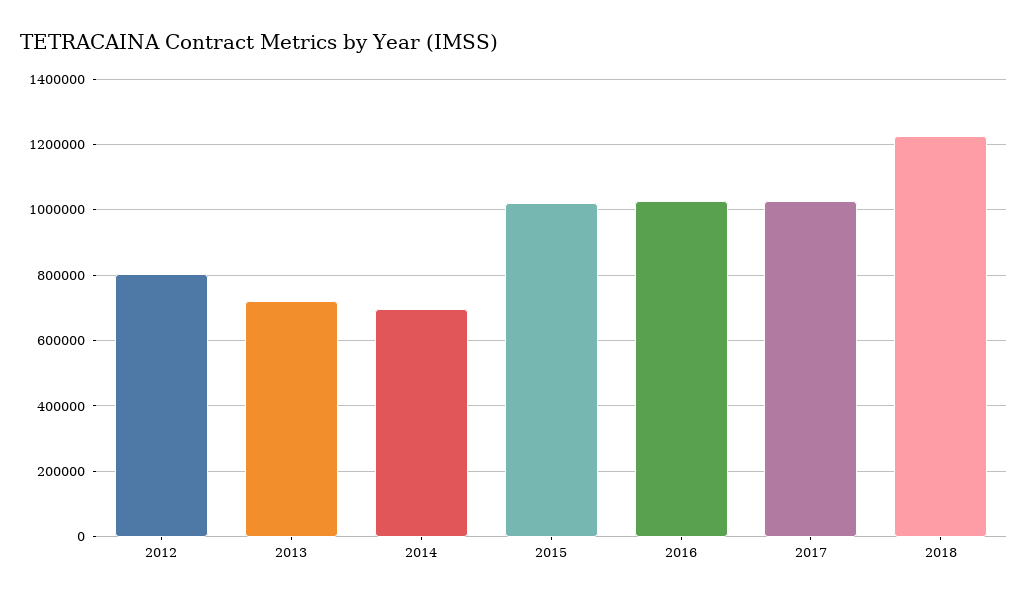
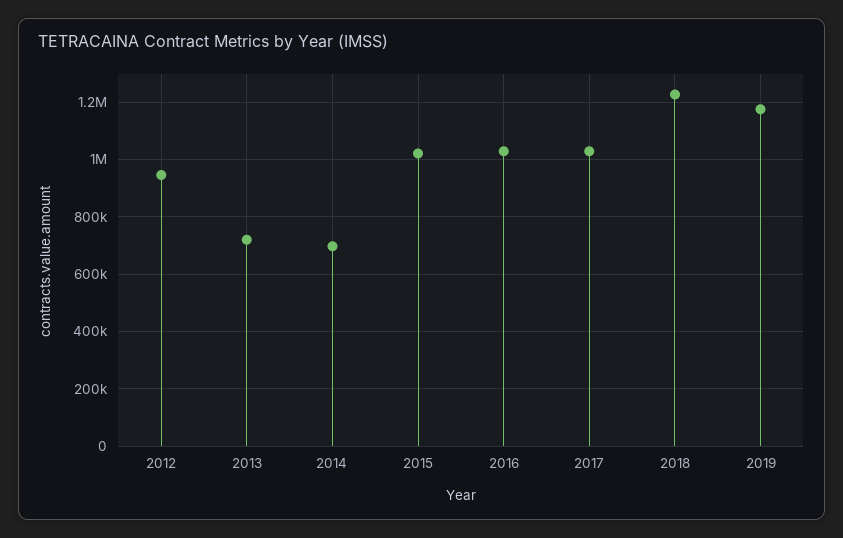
2012: 800000 -> 950000
2019: none -> 1175000

